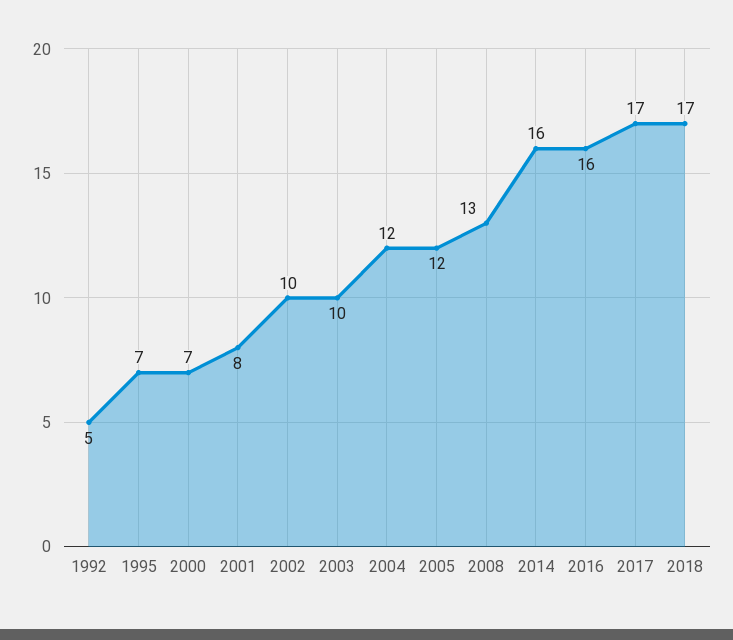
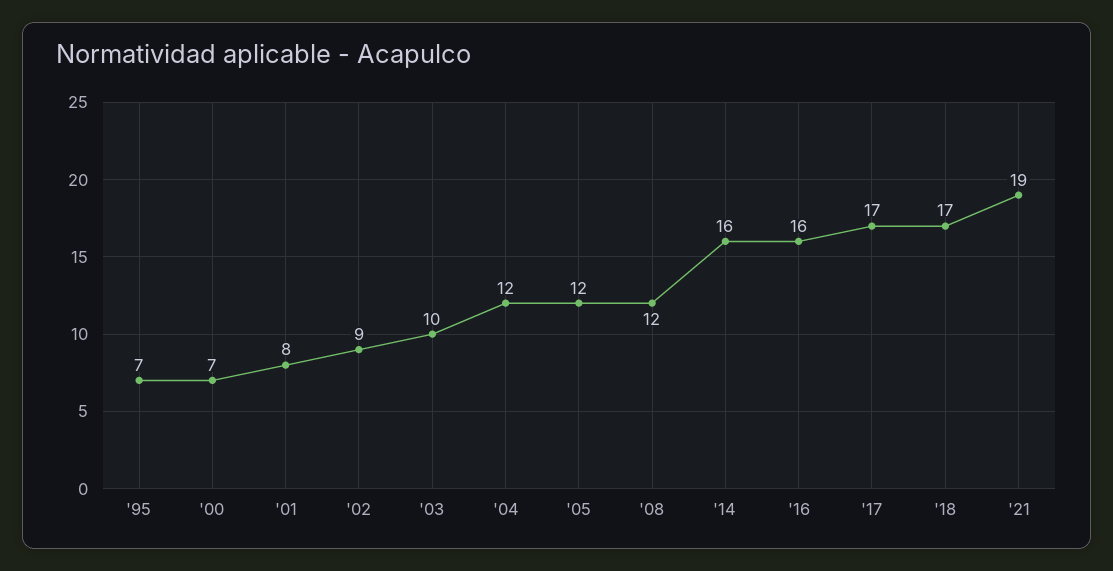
1992: 5 -> none
2002: 10 -> 9
2008: 13 -> 12
'21: none -> 19

